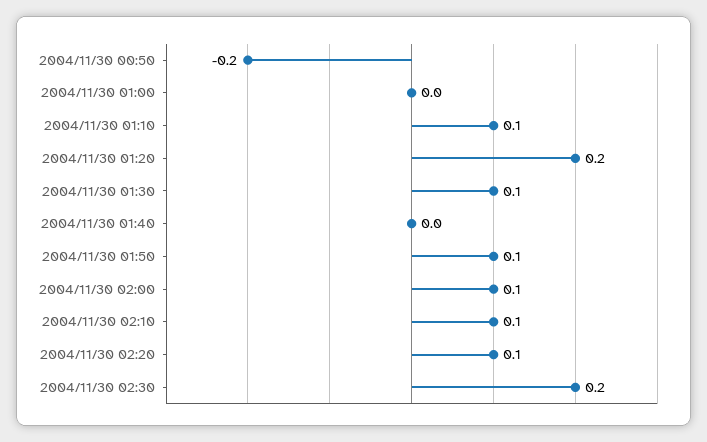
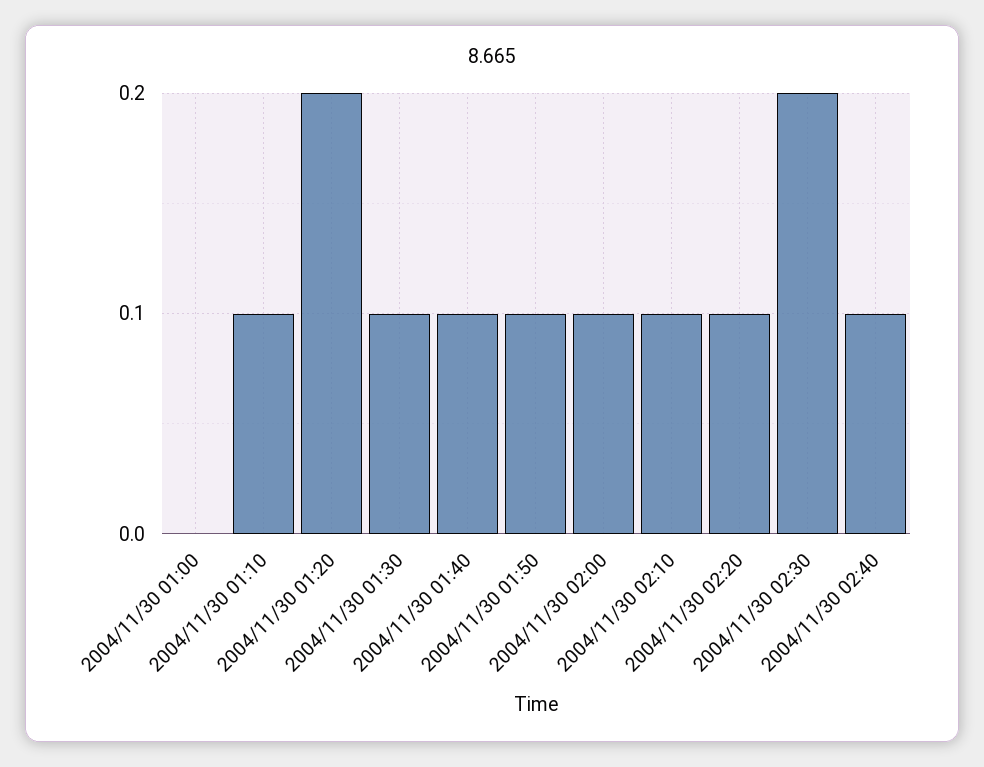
2004/11/30 00:50: -0.2 -> none
2004/11/30 01:40: 0 -> 0.1
2004/11/30 02:40: none -> 0.1

